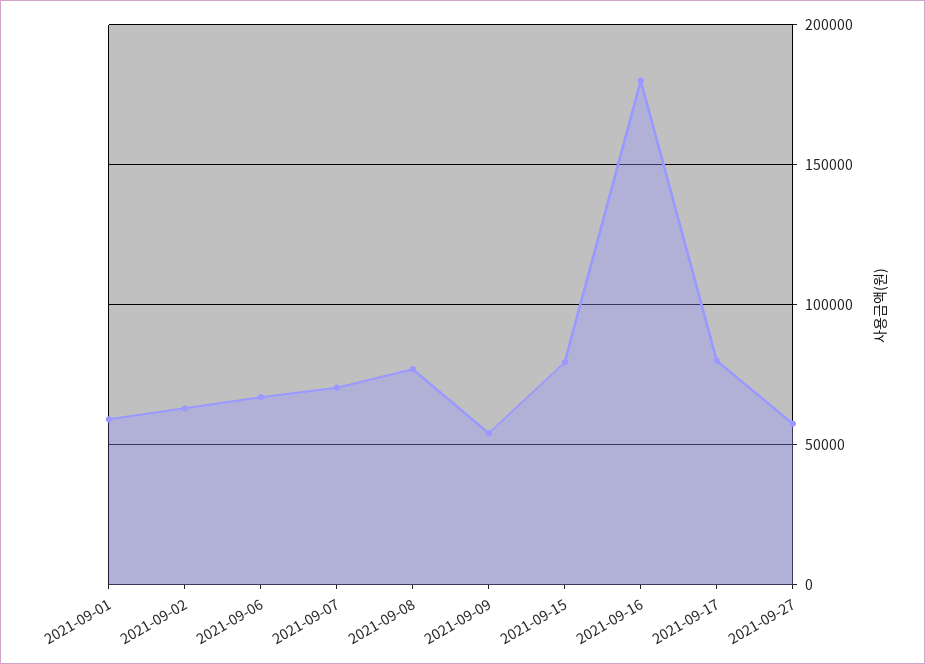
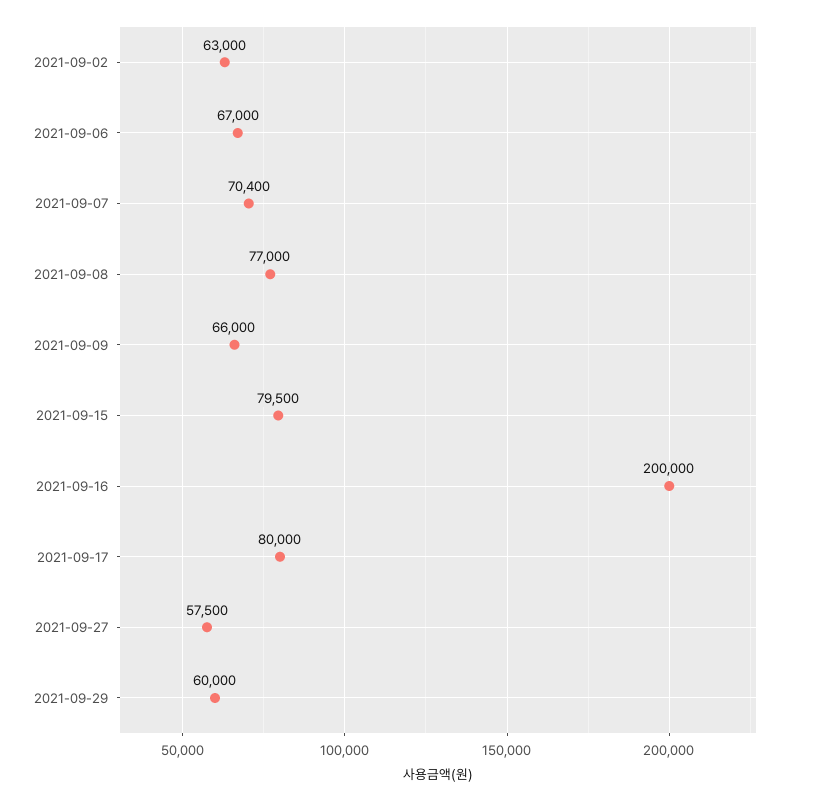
2021-09-01: 60000 -> none
2021-09-09: 55000 -> 66000
2021-09-16: 180000 -> 200000
2021-09-29: none -> 60000

